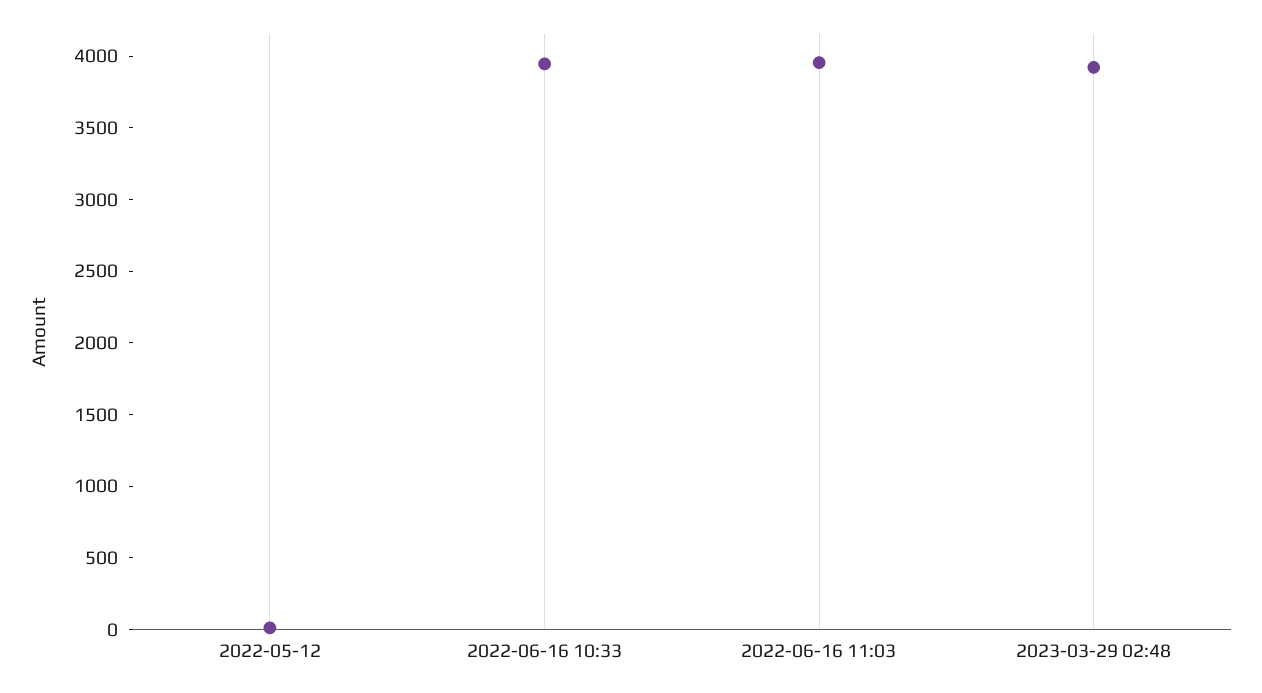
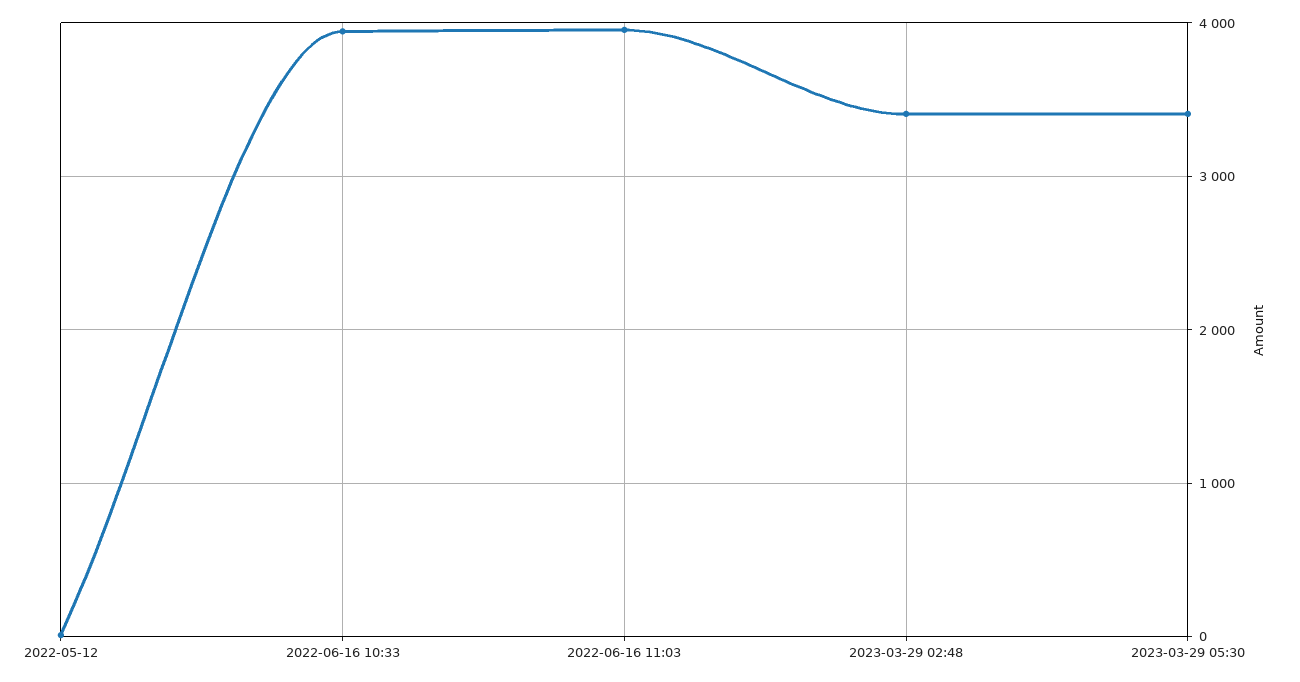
2023-03-29 02:48: 3900 -> 3400
2023-03-29 05:30: none -> 3400

